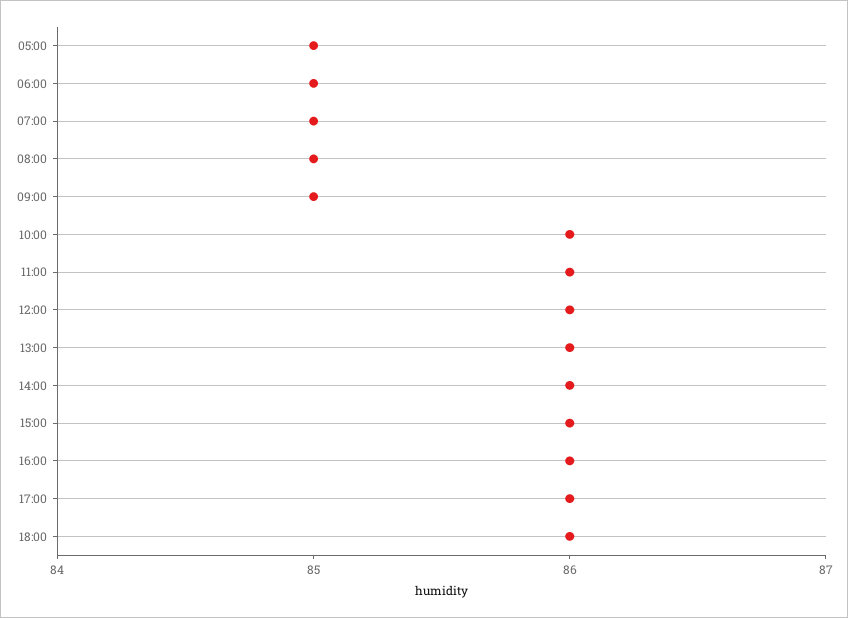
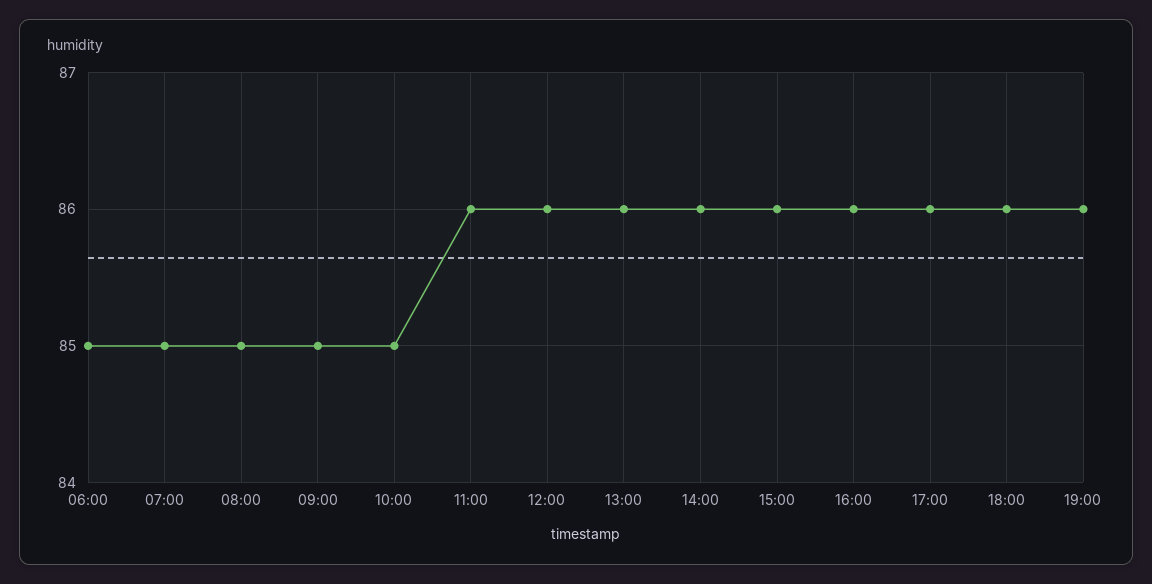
05:00: 85 -> none
10:00: 86 -> 85
19:00: none -> 86

